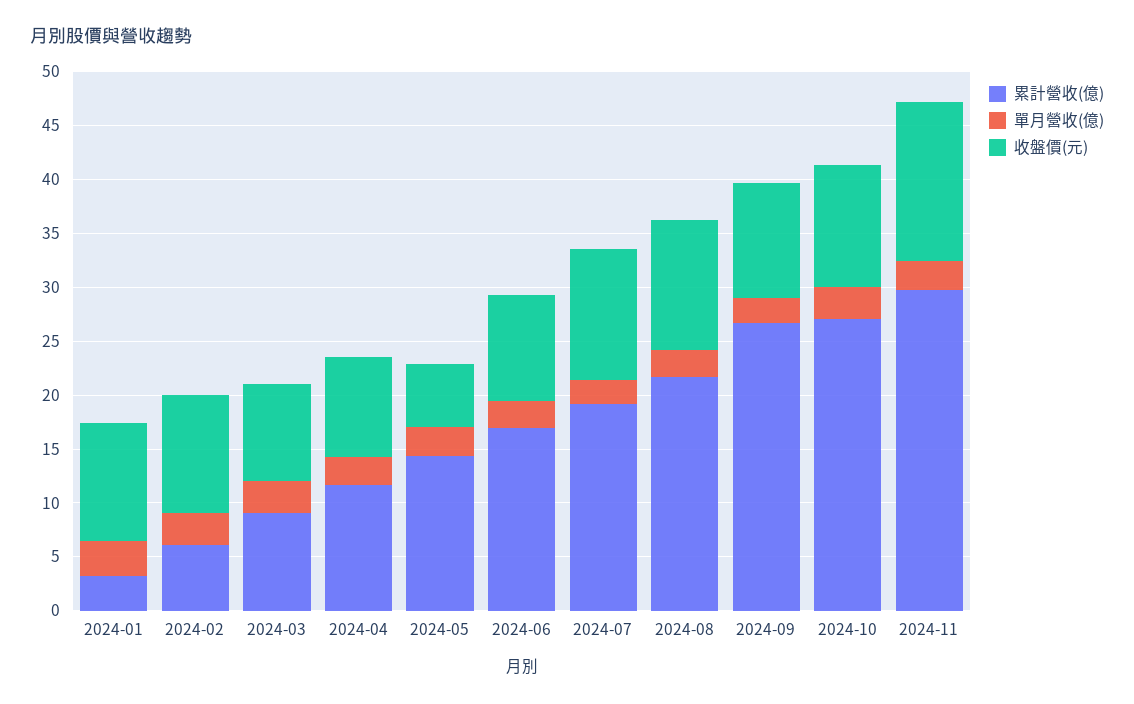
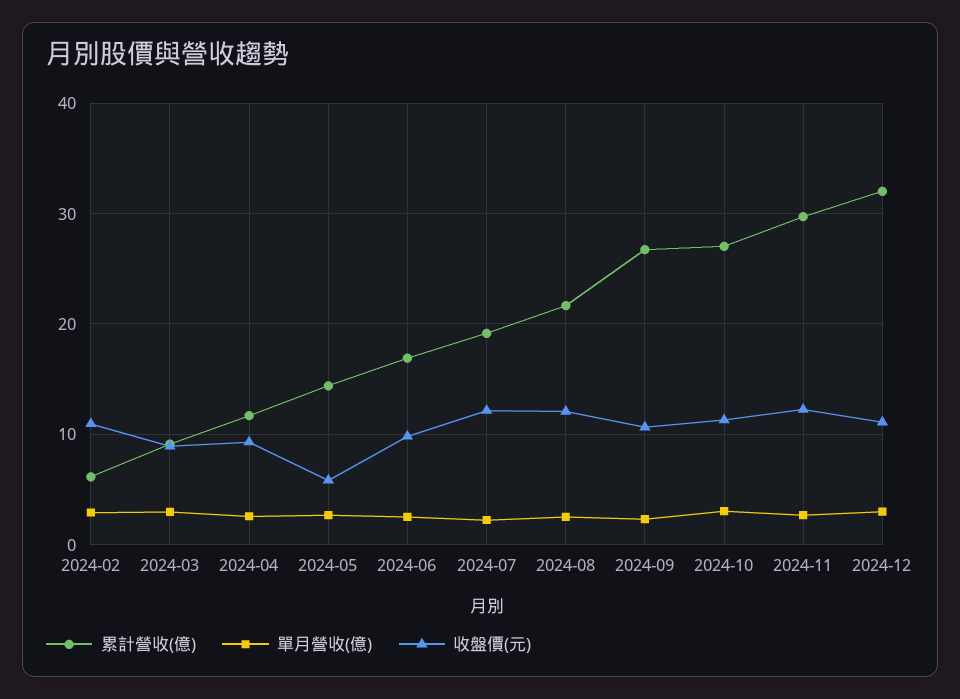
累計營收(億), 2024-01: 3 -> none
單月營收(億), 2024-01: 3 -> none
收盤價(元), 2024-01: 11 -> none
收盤價(元), 2024-11: 15 -> 12
累計營收(億), 2024-12: none -> 32
單月營收(億), 2024-12: none -> 3
收盤價(元), 2024-12: none -> 11

